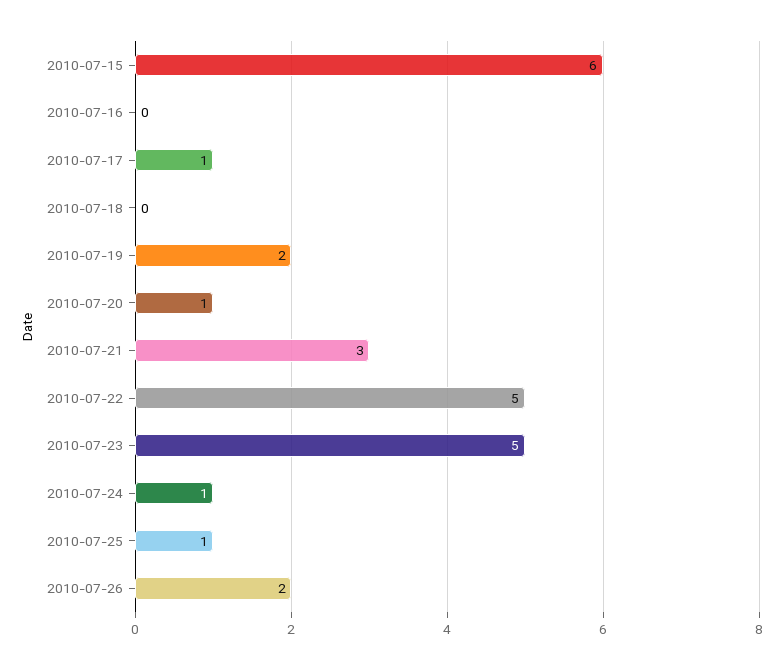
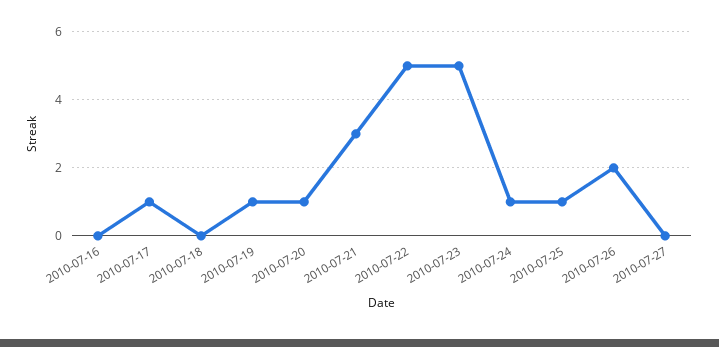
2010-07-15: 6 -> none
2010-07-19: 2 -> 1
2010-07-27: none -> 0

